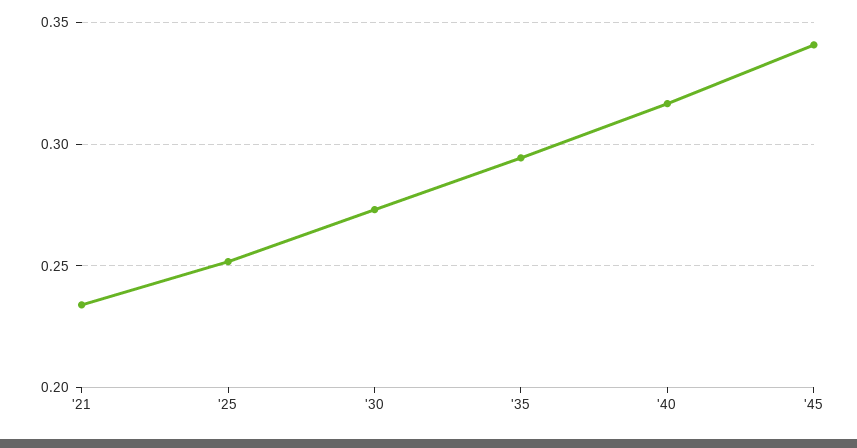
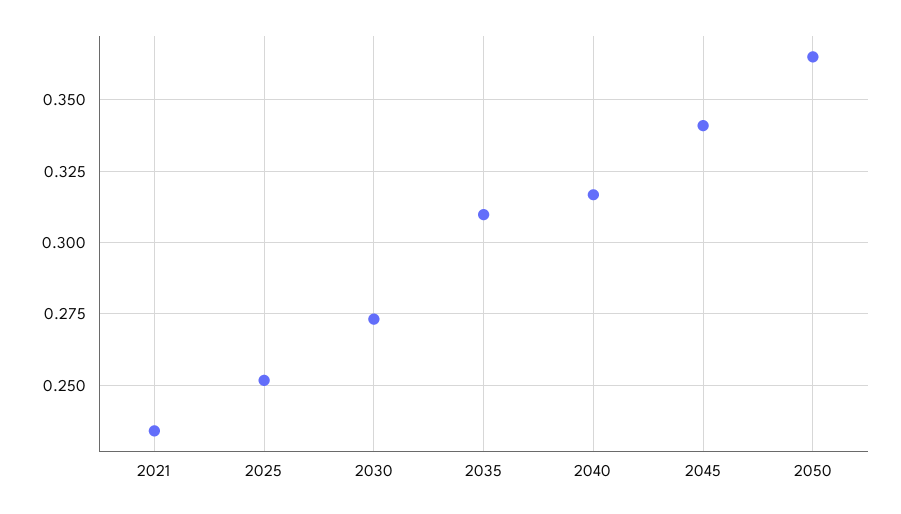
'35: 0.295 -> 0.31
2050: none -> 0.365

